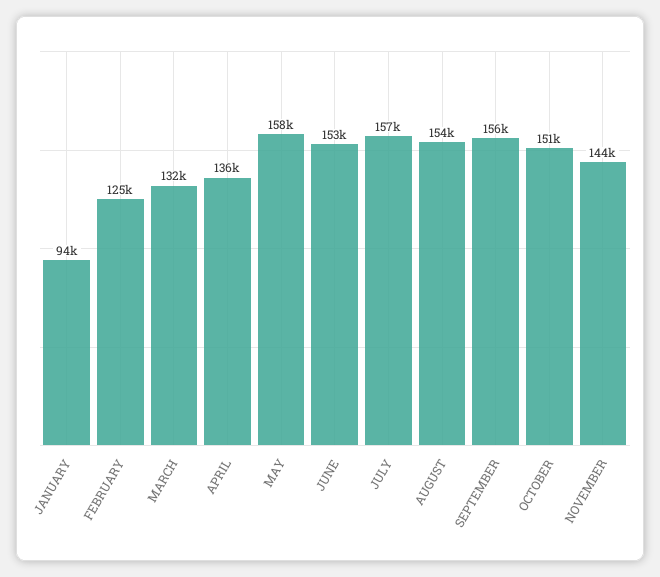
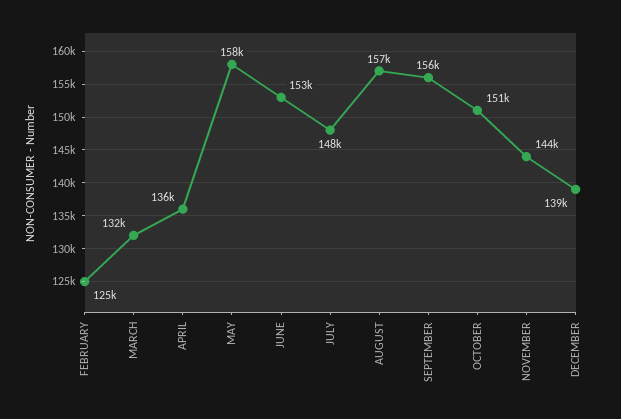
JANUARY: 94000 -> none
JULY: 157000 -> 148000
AUGUST: 154000 -> 157000
DECEMBER: none -> 139000

